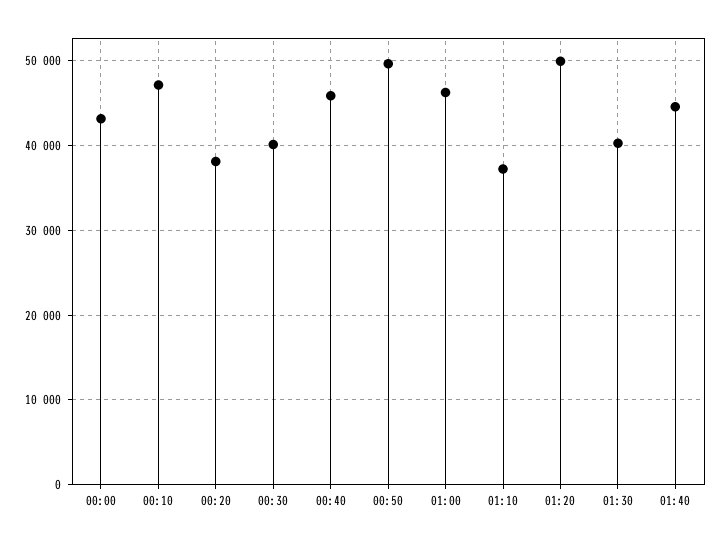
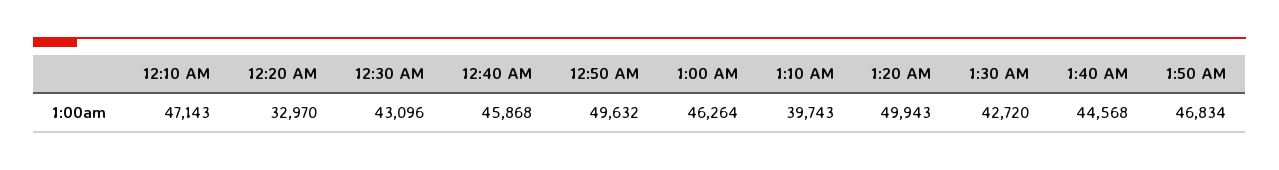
00:00: 43000 -> none
00:20: 38000 -> 32970
00:30: 40000 -> 43096
01:10: 37000 -> 39743
01:30: 40000 -> 42720
1:50 AM: none -> 46834

